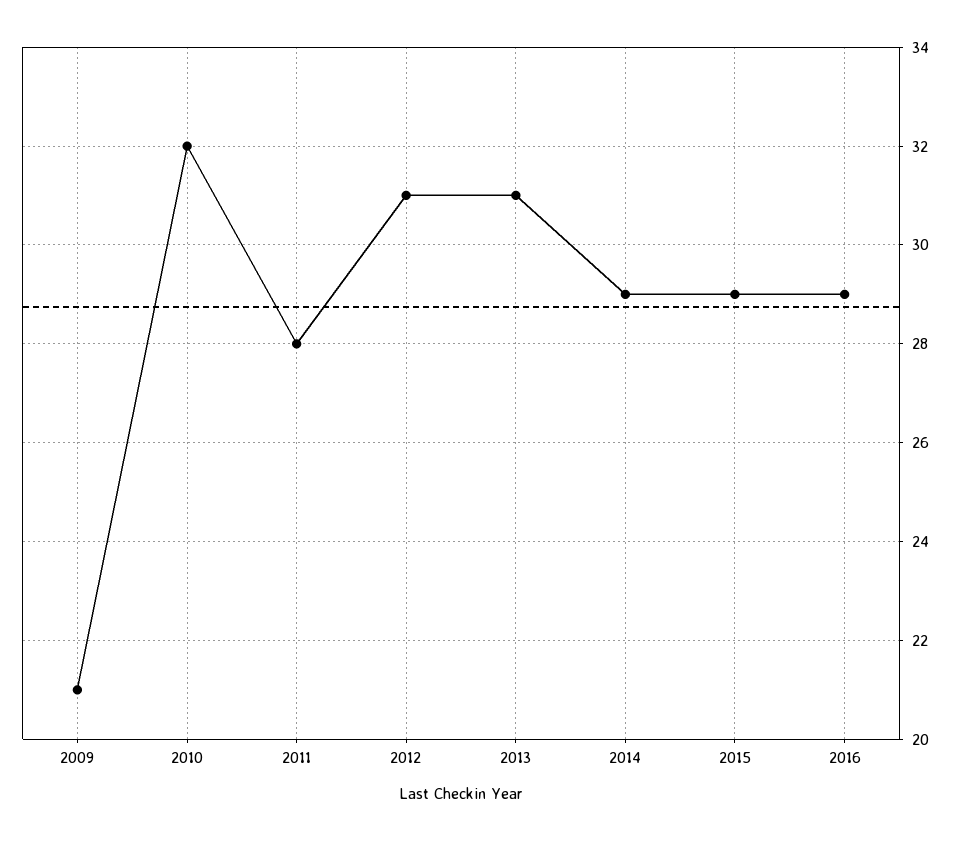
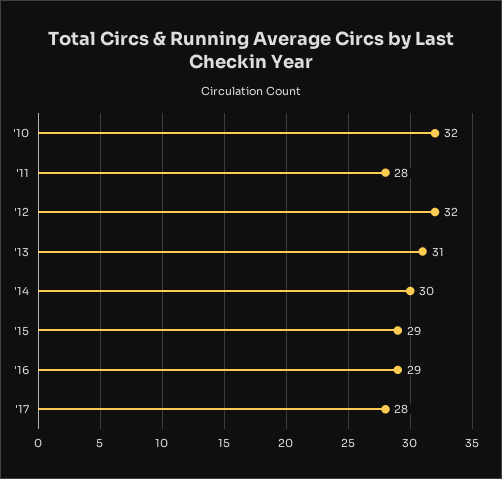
2009: 21 -> none
2012: 31 -> 32
2014: 29 -> 30
'17: none -> 28

